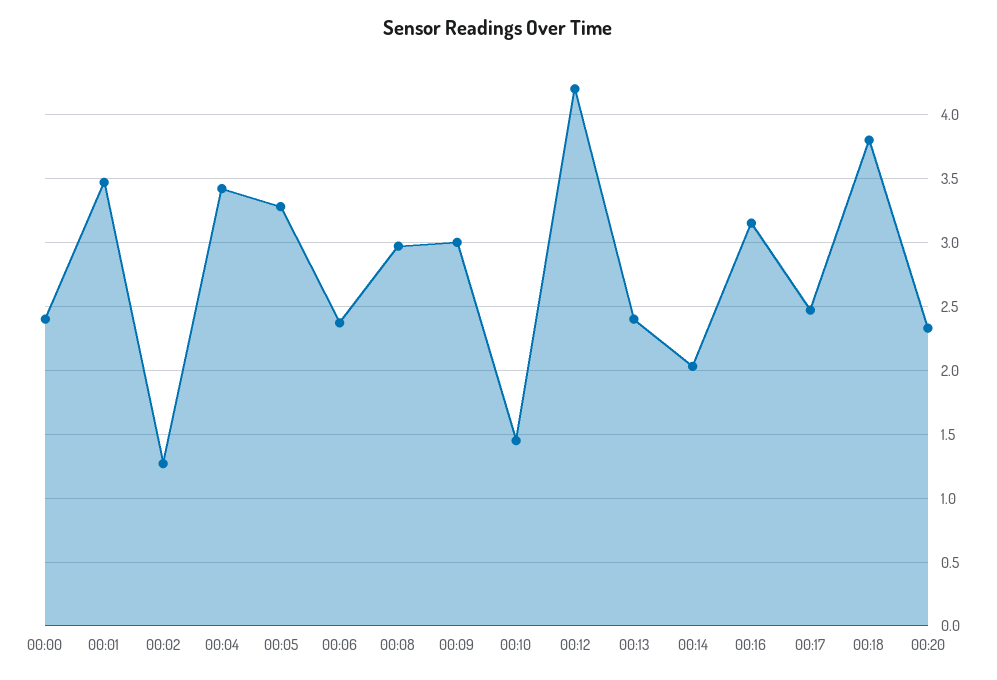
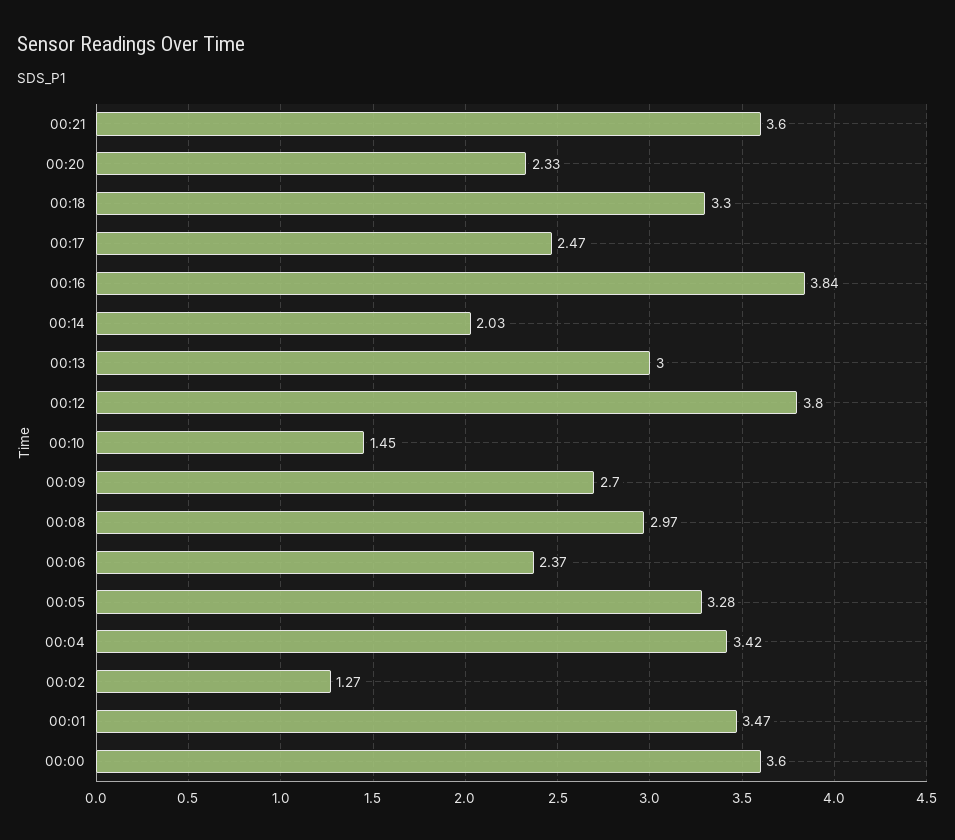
00:00: 2.4 -> 3.6
00:09: 3 -> 2.7
00:12: 4.2 -> 3.8
00:13: 2.4 -> 3
00:16: 3.15 -> 3.84
00:18: 3.8 -> 3.3
00:21: none -> 3.6

